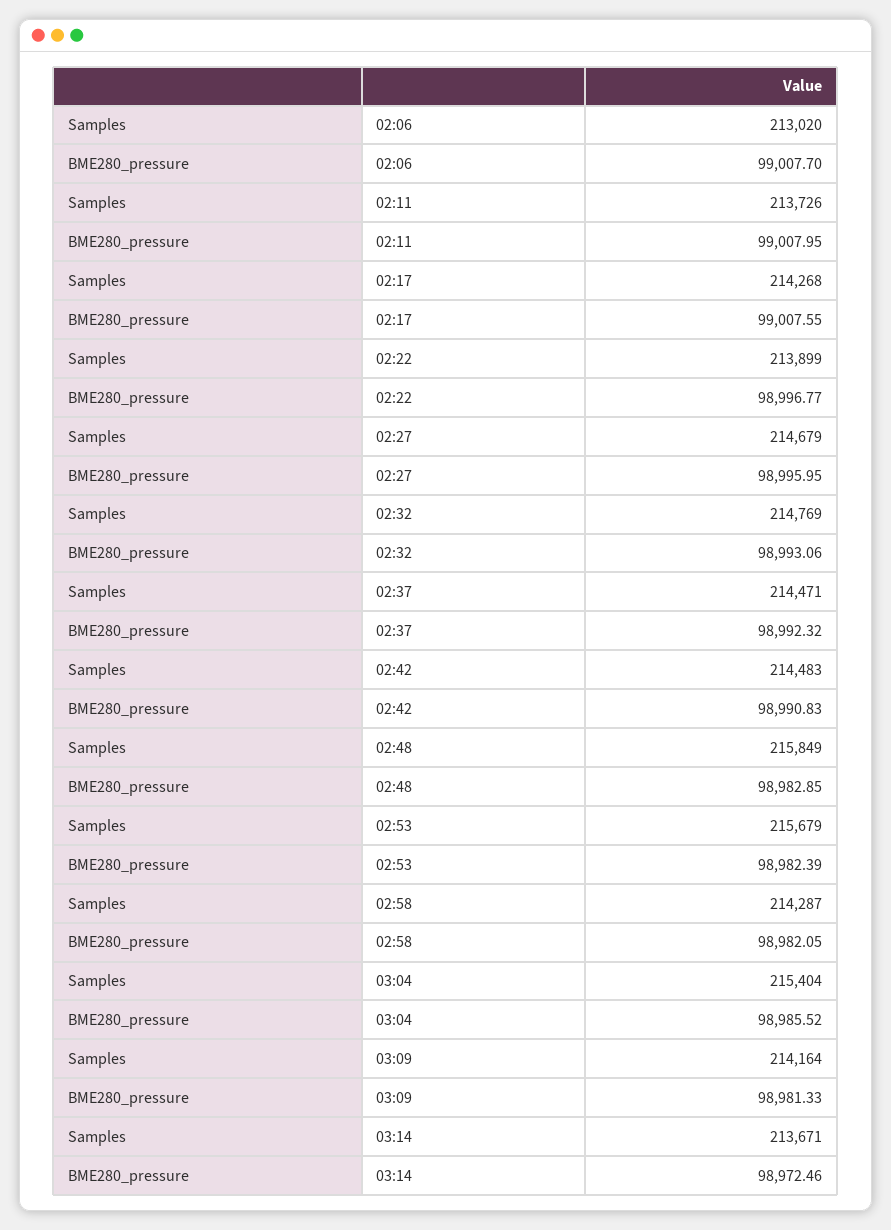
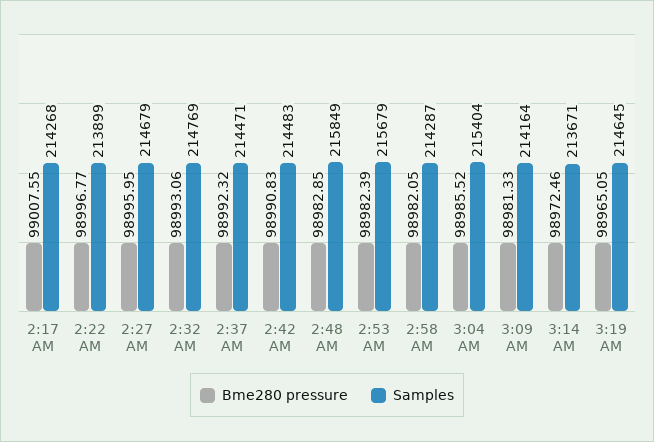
Samples, 02:06: 213020 -> none
BME280_pressure, 02:06: 99007.7 -> none
Samples, 02:11: 213726 -> none
BME280_pressure, 02:11: 99007.95 -> none
BME280_pressure, 3:19 AM: none -> 98965.05
Samples, 3:19 AM: none -> 214645

